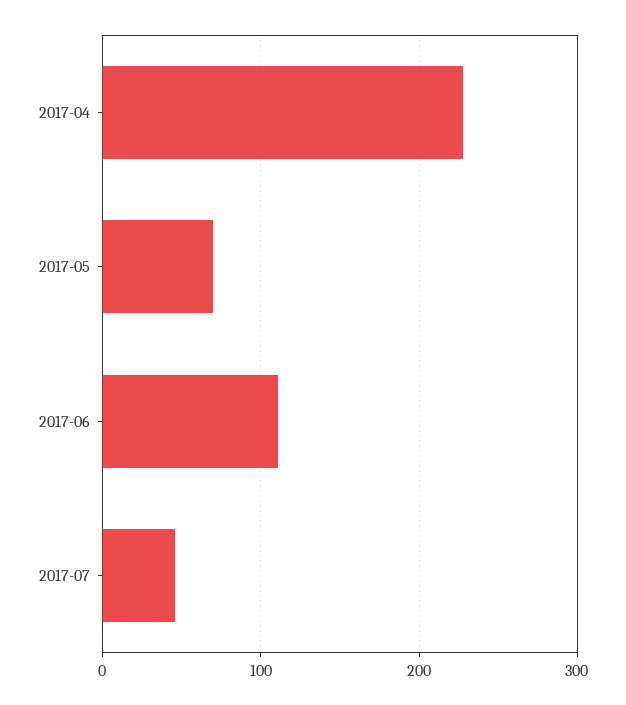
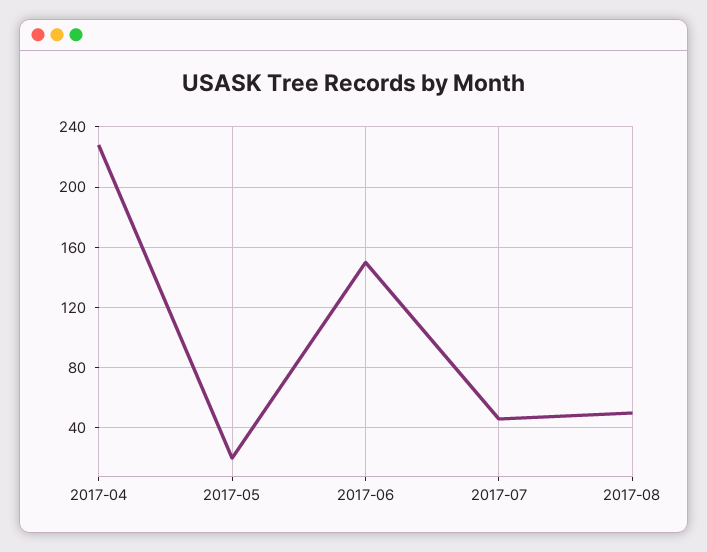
2017-05: 70 -> 20
2017-06: 110 -> 150
2017-08: none -> 50

